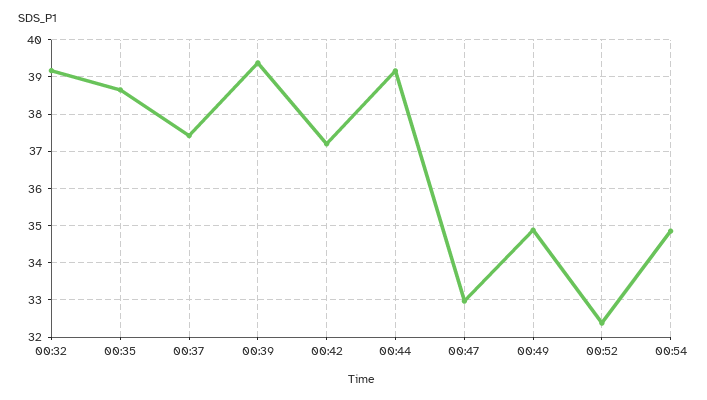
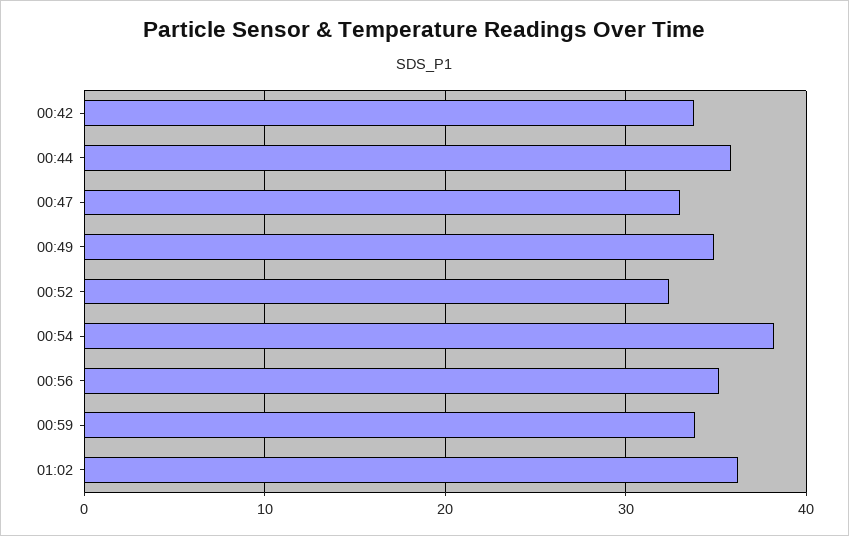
00:32: 39.2 -> none
00:35: 38.6 -> none
00:37: 37.4 -> none
00:39: 39.4 -> none
00:42: 37.2 -> 34
00:44: 39.2 -> 36
00:54: 34.8 -> 38
00:56: none -> 35
00:59: none -> 34
01:02: none -> 36

